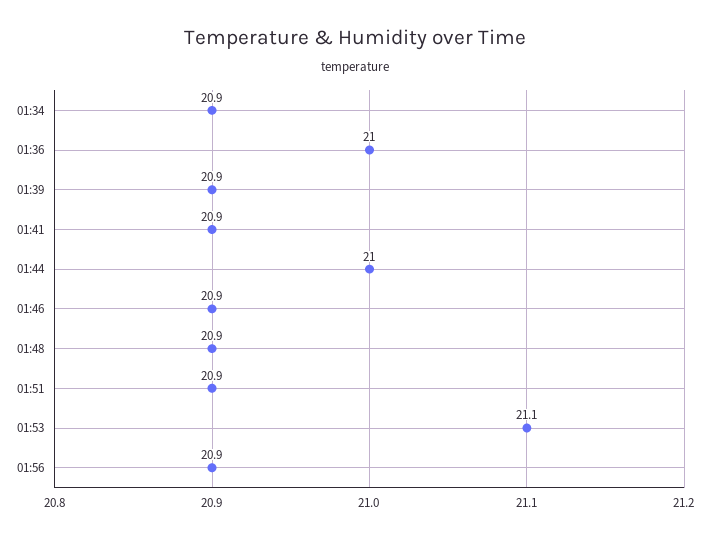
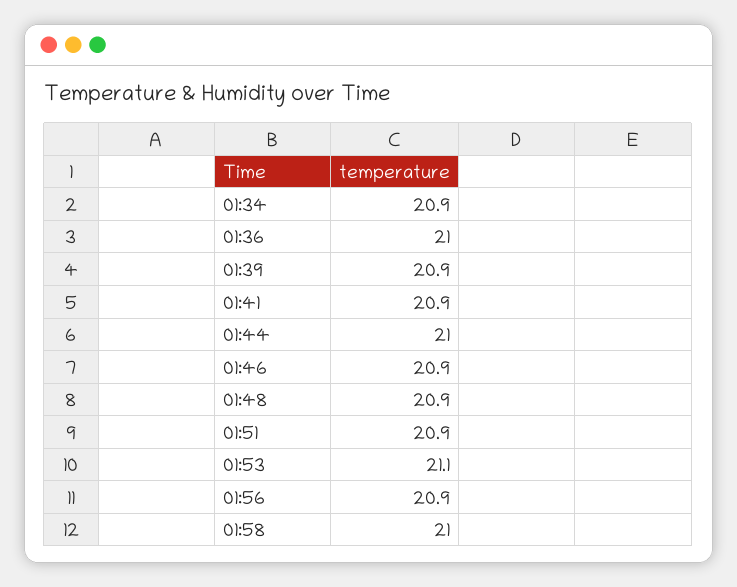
01:58: none -> 21

